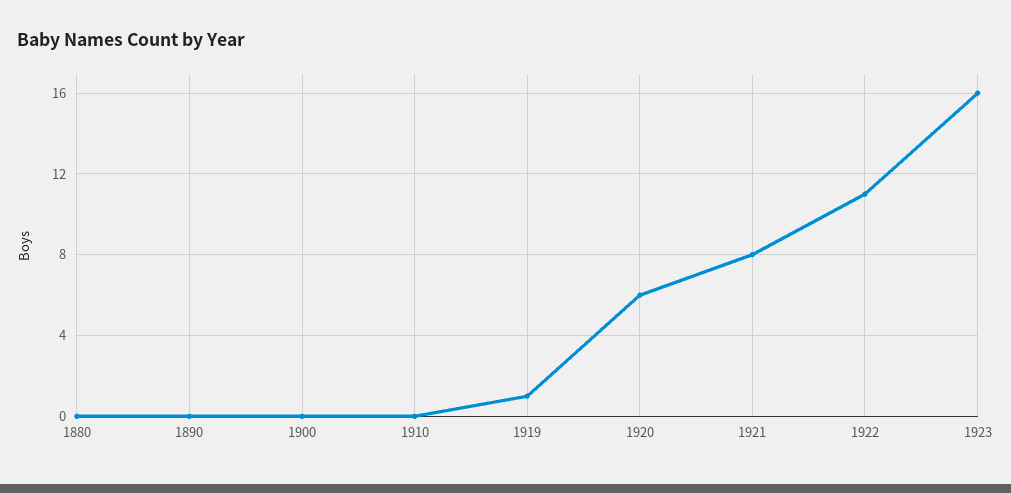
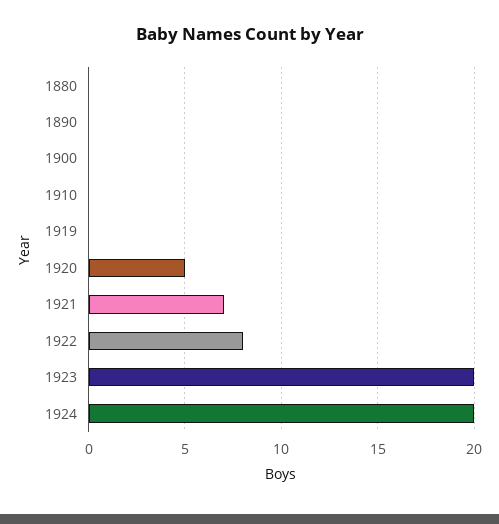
1919: 1 -> 0
1920: 6 -> 5
1921: 8 -> 7
1922: 11 -> 8
1923: 16 -> 20
1924: none -> 20

